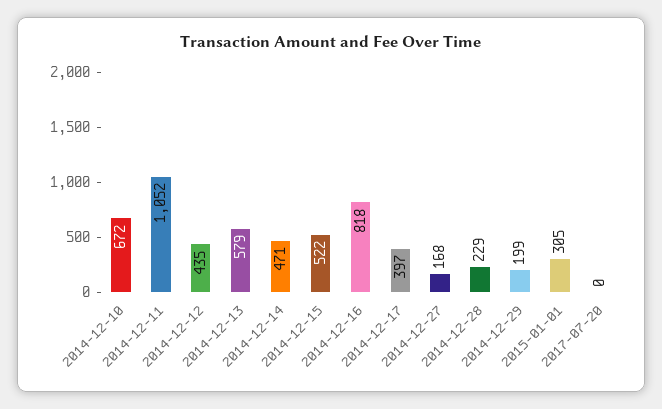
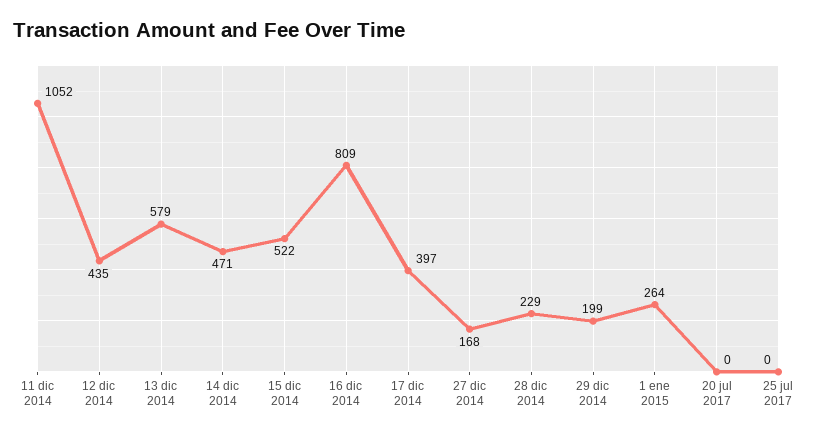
2014-12-10: 672 -> none
2014-12-16: 818 -> 809
2015-01-01: 305 -> 264
25 jul 2017: none -> 0

